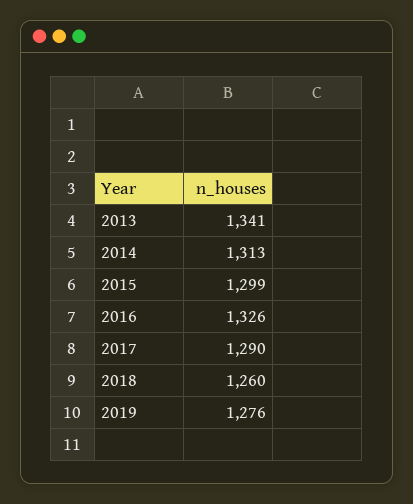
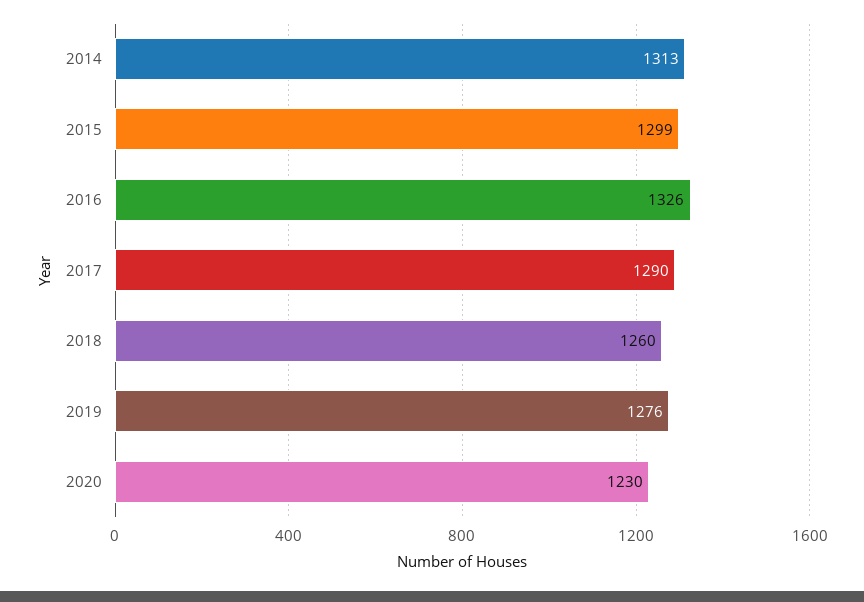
2013: 1341 -> none
2020: none -> 1230

